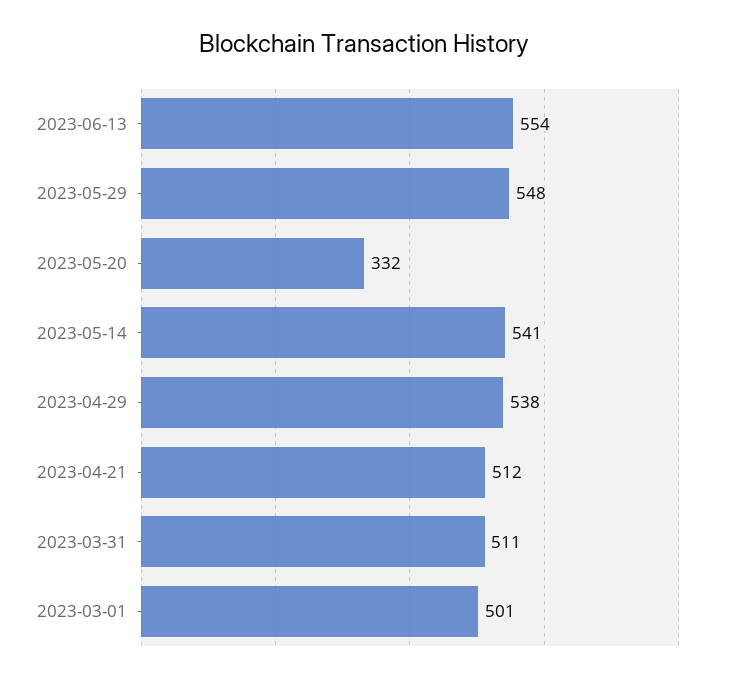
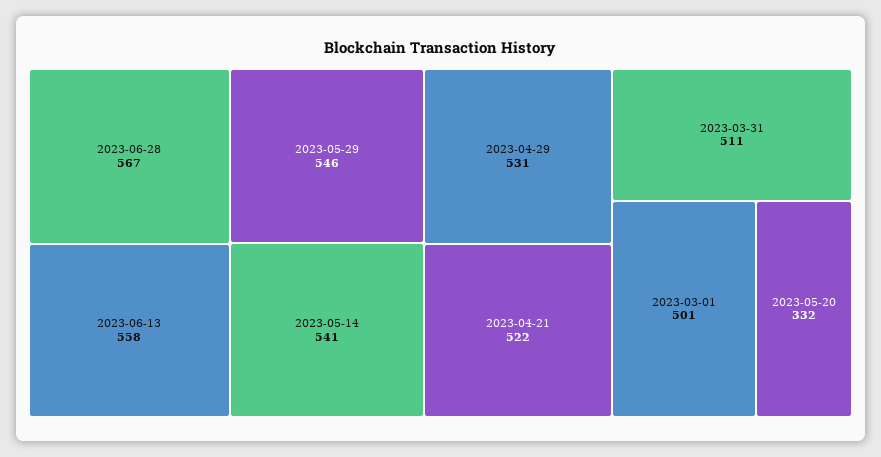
2023-06-13: 554 -> 558
2023-05-29: 548 -> 546
2023-04-29: 538 -> 531
2023-04-21: 512 -> 522
2023-06-28: none -> 567

